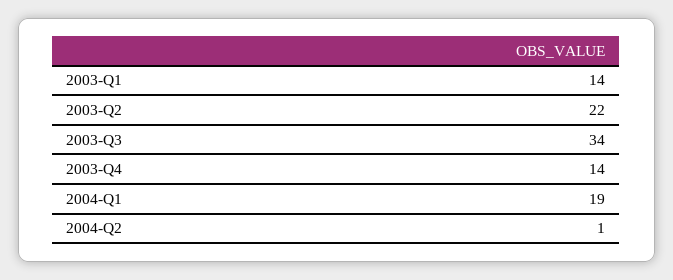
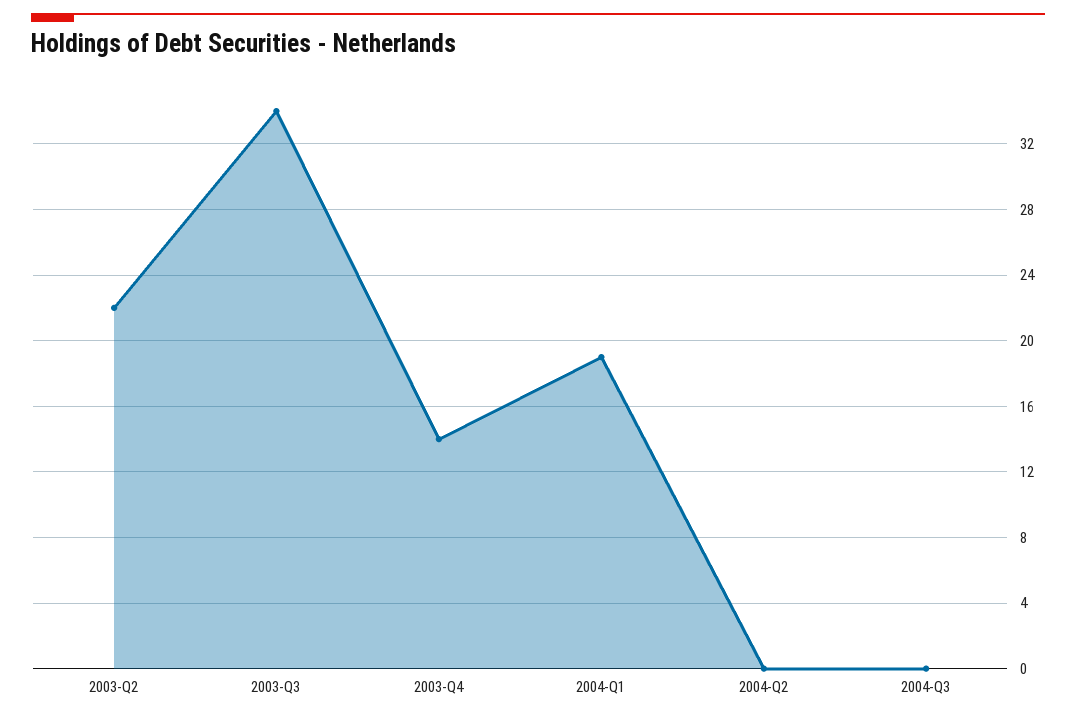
2003-Q1: 14 -> none
2004-Q2: 1 -> 0
2004-Q3: none -> 0

